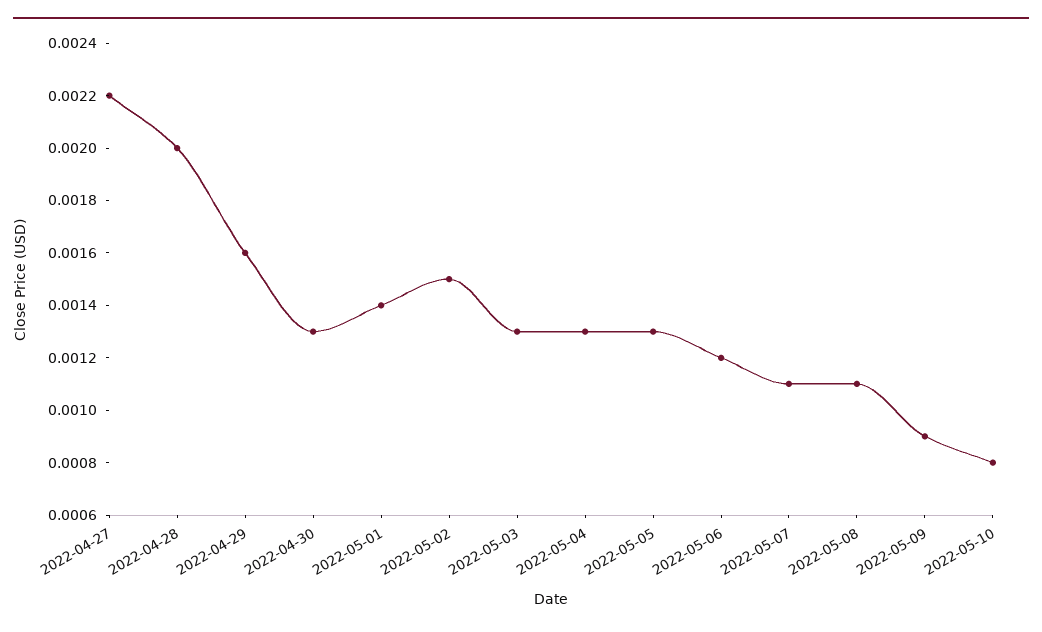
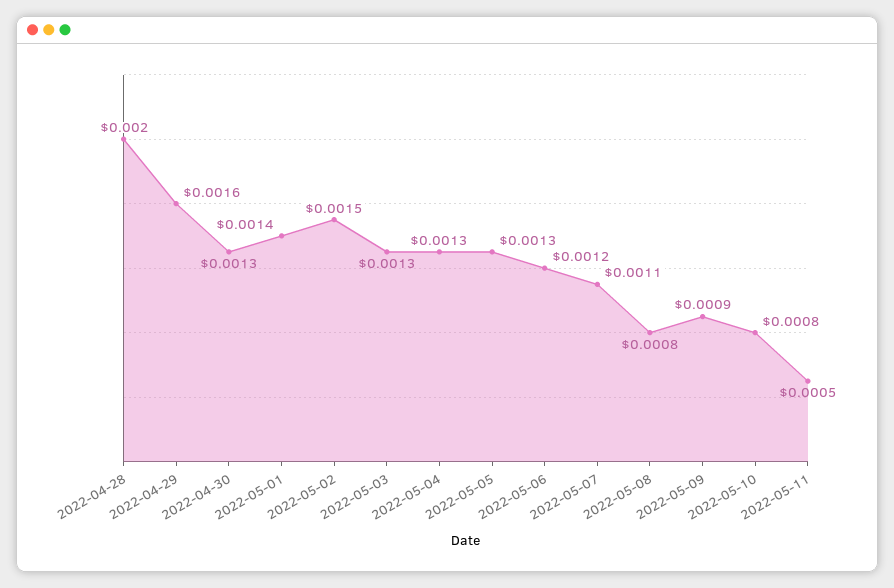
2022-04-27: 0.0022 -> none
2022-05-08: 0.0011 -> 0.0008
2022-05-11: none -> 0.0005

